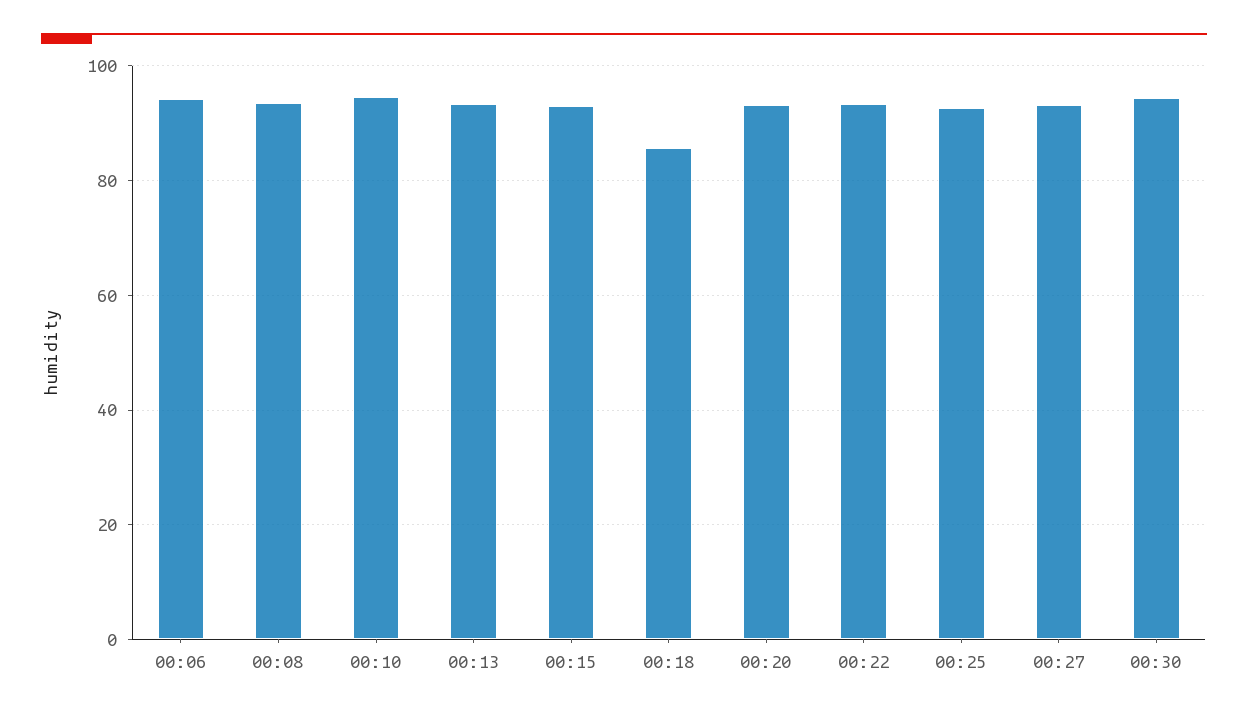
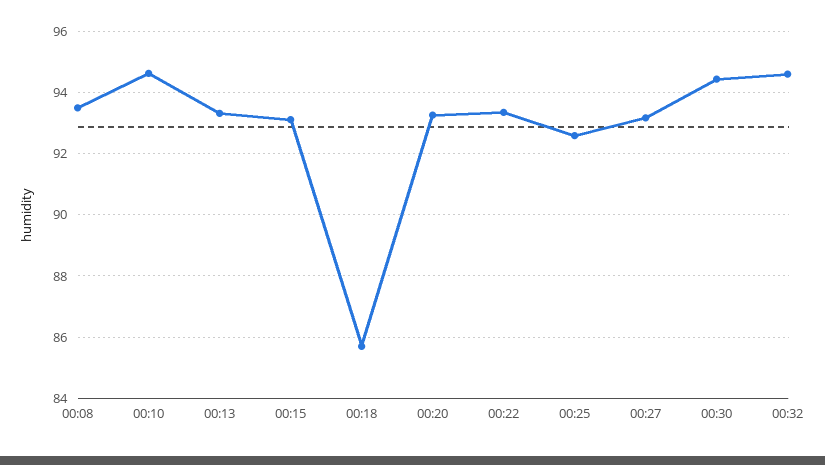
00:06: 94 -> none
00:32: none -> 94.6

